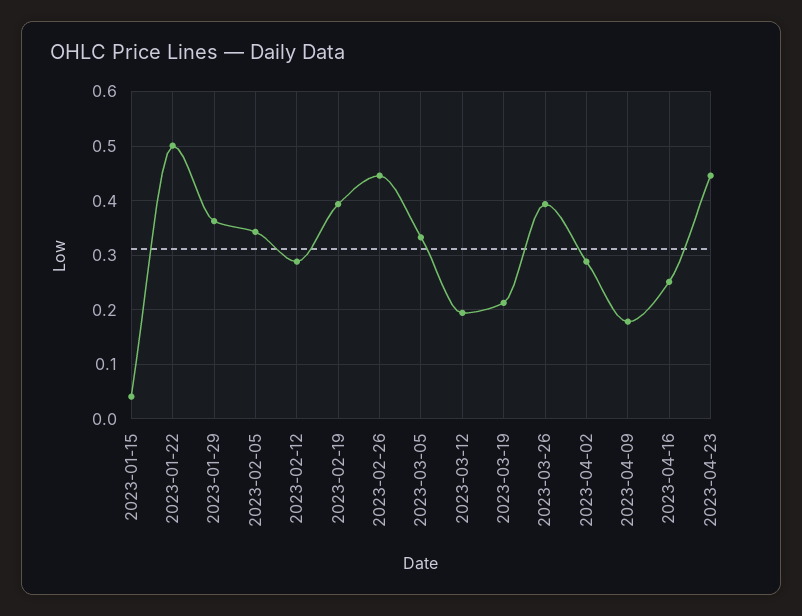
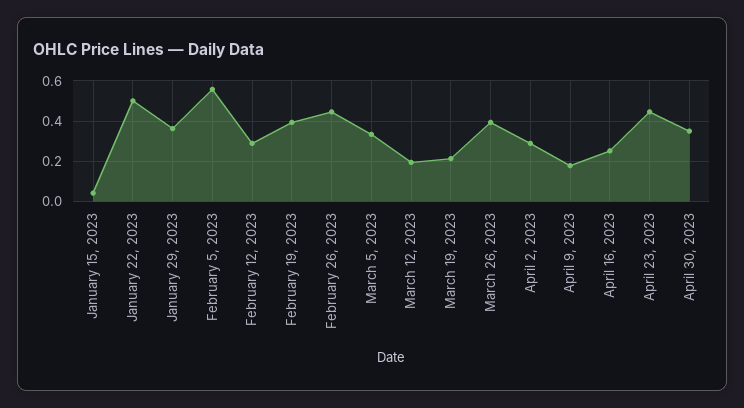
2023-02-05: 0.34 -> 0.55
April 30, 2023: none -> 0.35

